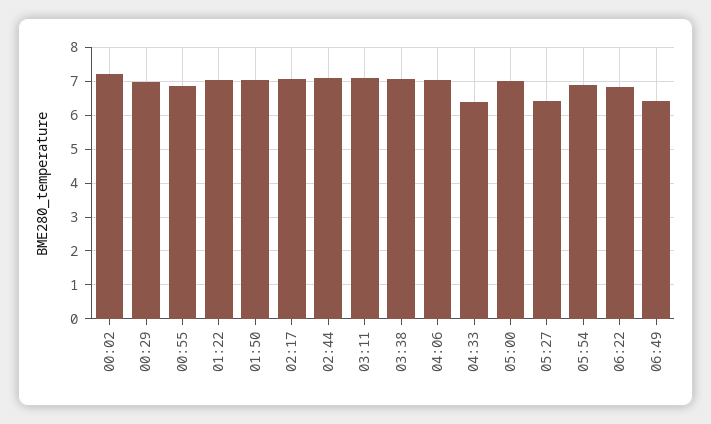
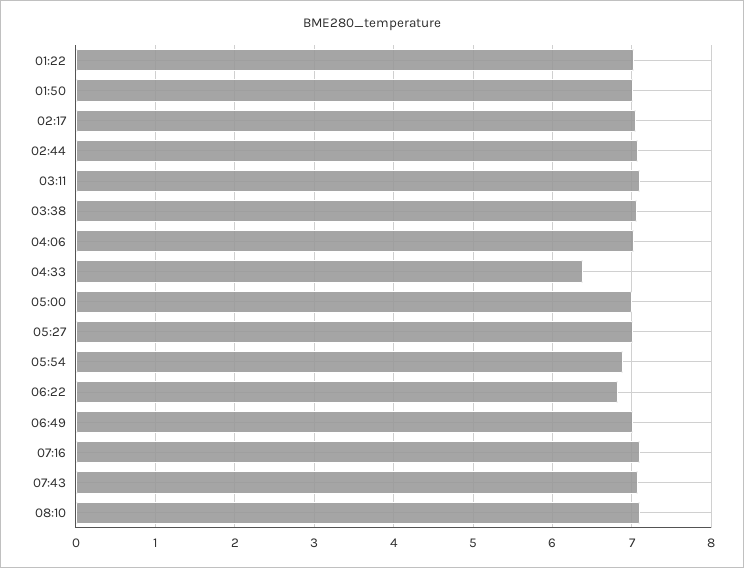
00:02: 7.2 -> none
00:29: 7 -> none
00:55: 6.8 -> none
05:27: 6.4 -> 7
06:49: 6.4 -> 7
07:16: none -> 7.1
07:43: none -> 7.1
08:10: none -> 7.1

